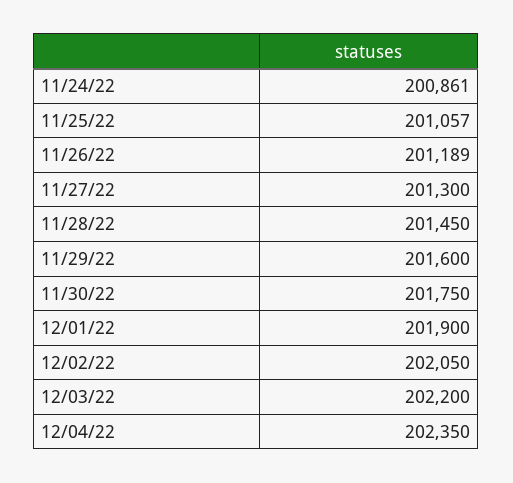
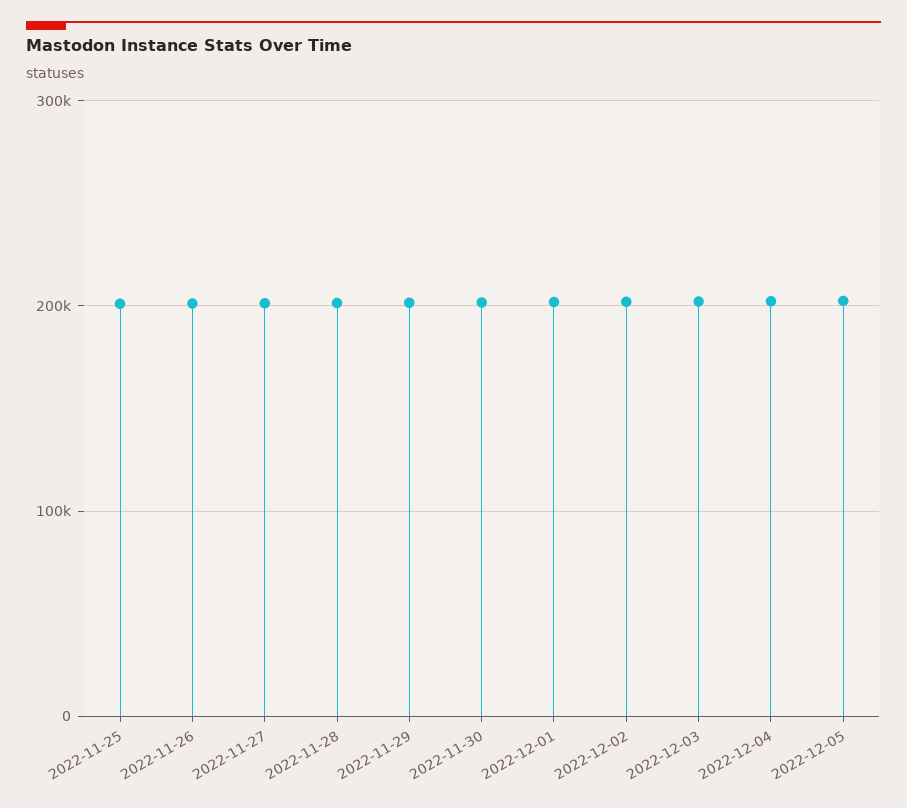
11/24/22: 200861 -> none
2022-12-05: none -> 200000

